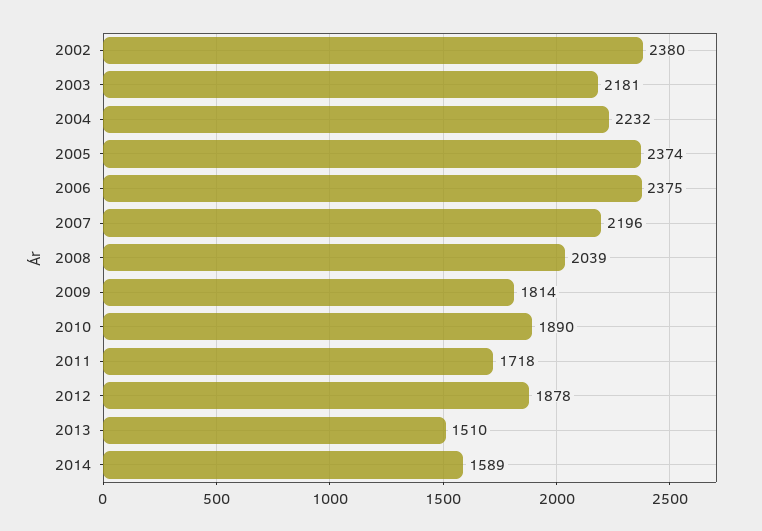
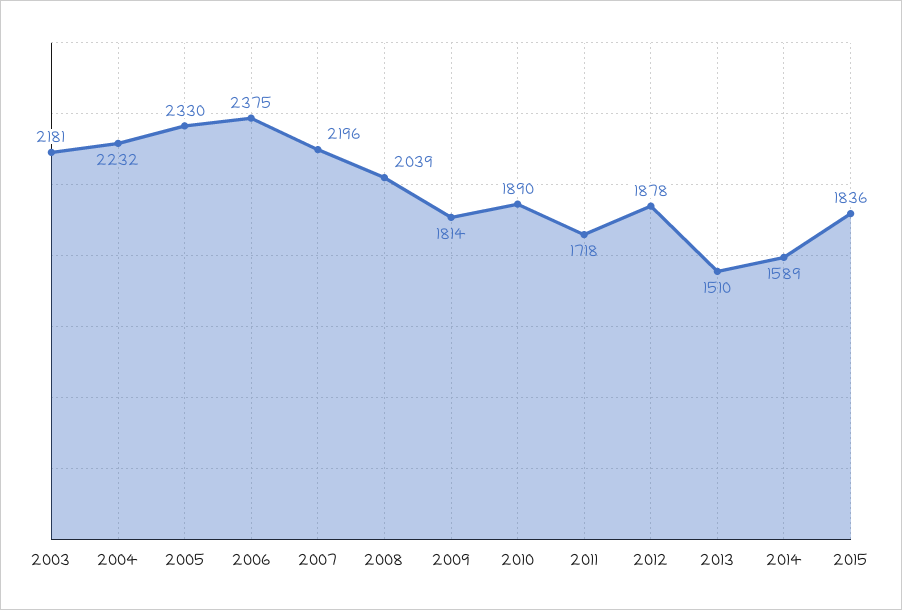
2002: 2380 -> none
2005: 2374 -> 2330
2015: none -> 1836

